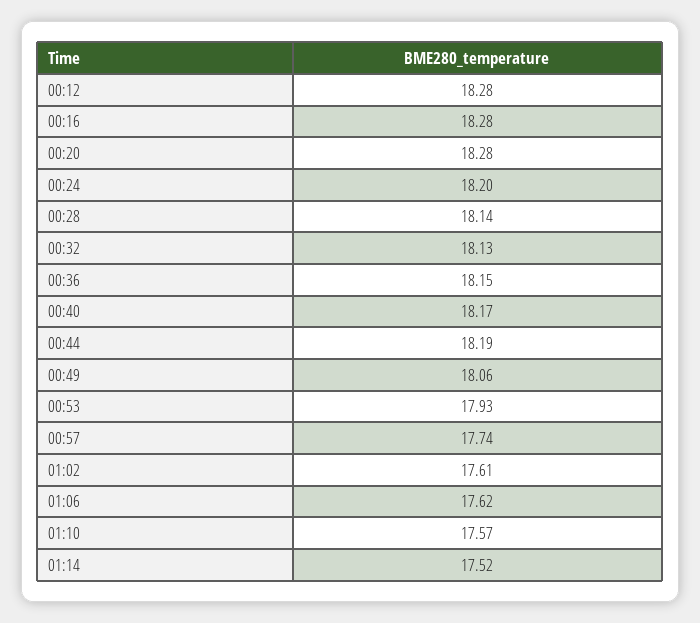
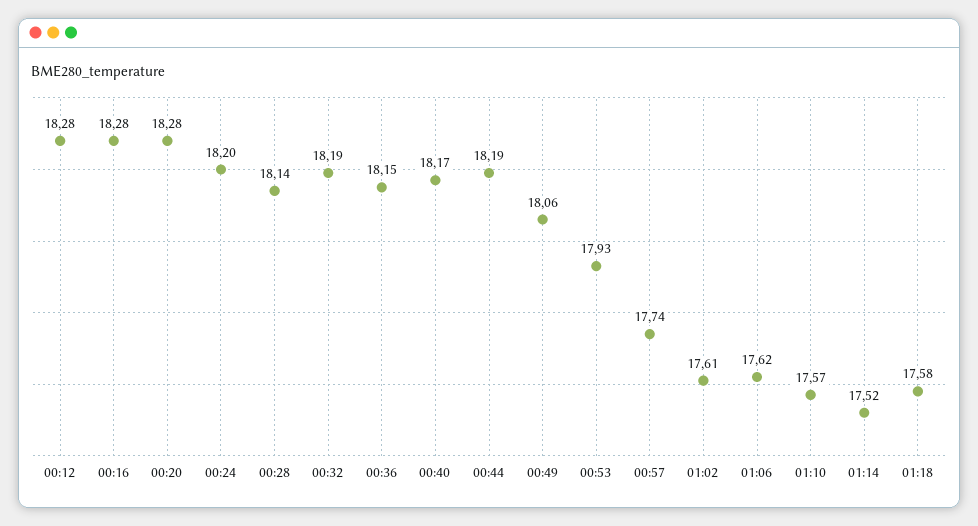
00:32: 18.13 -> 18.19
01:18: none -> 17.58

